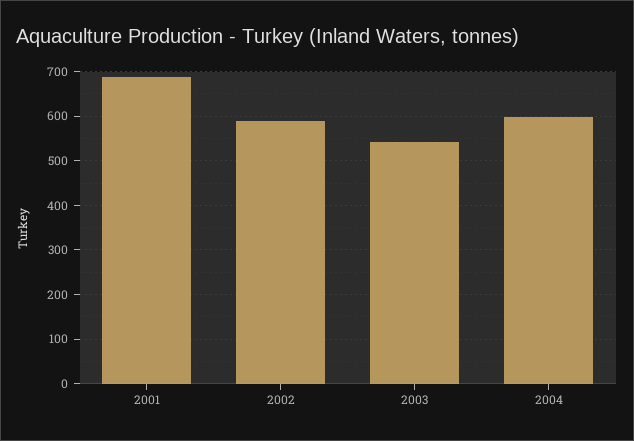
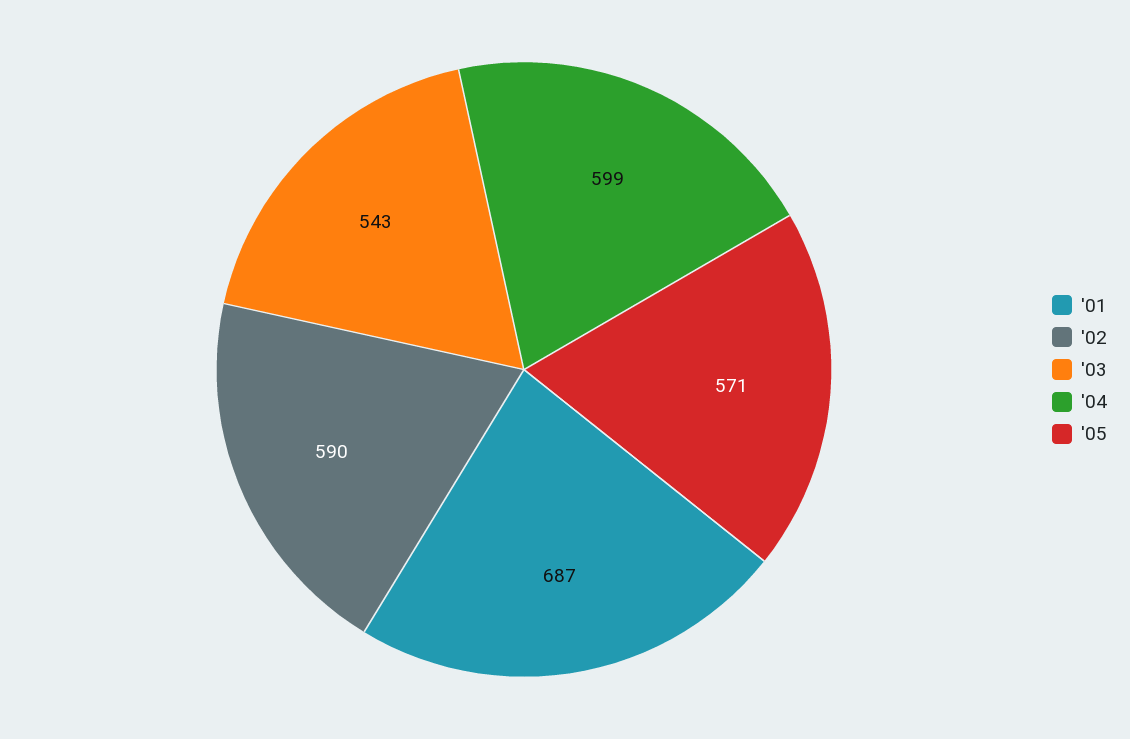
'05: none -> 571

